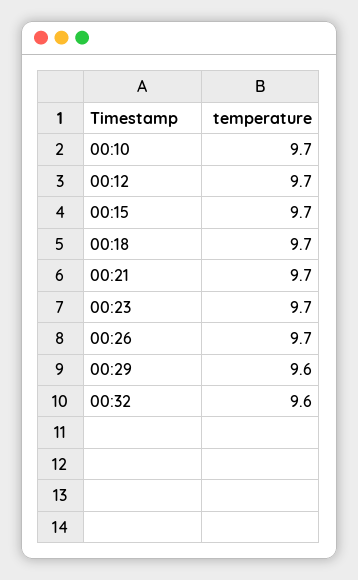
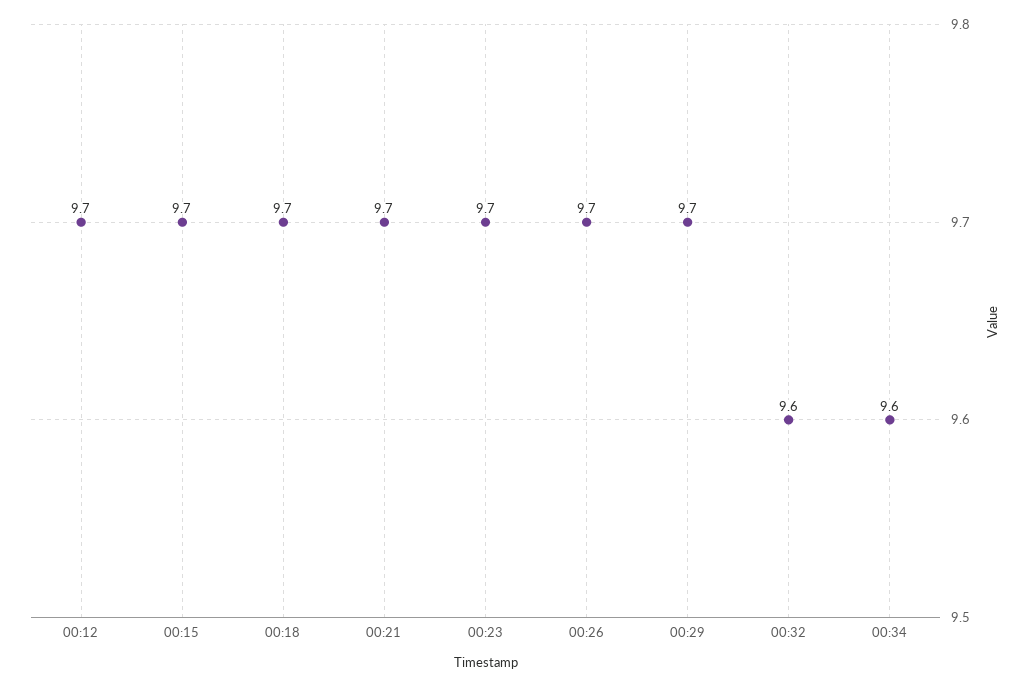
00:10: 9.7 -> none
00:29: 9.6 -> 9.7
00:34: none -> 9.6

